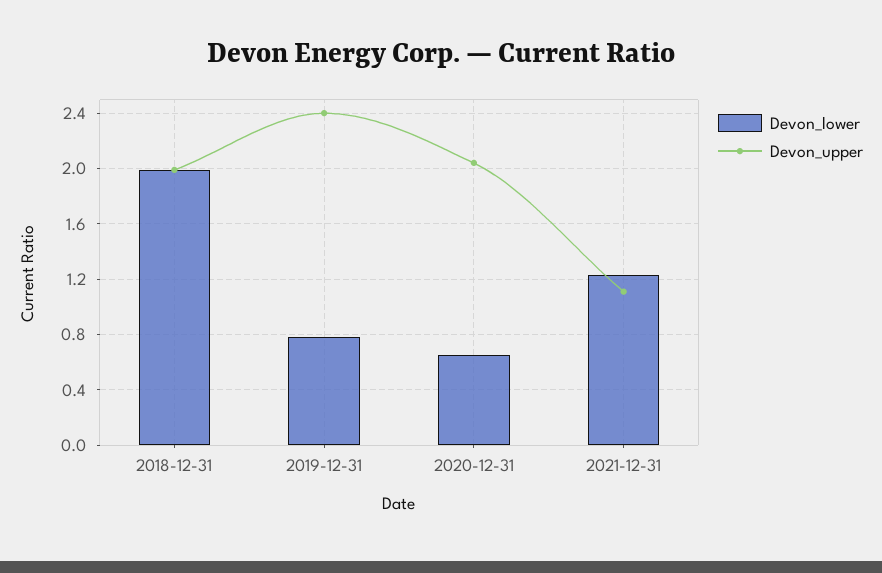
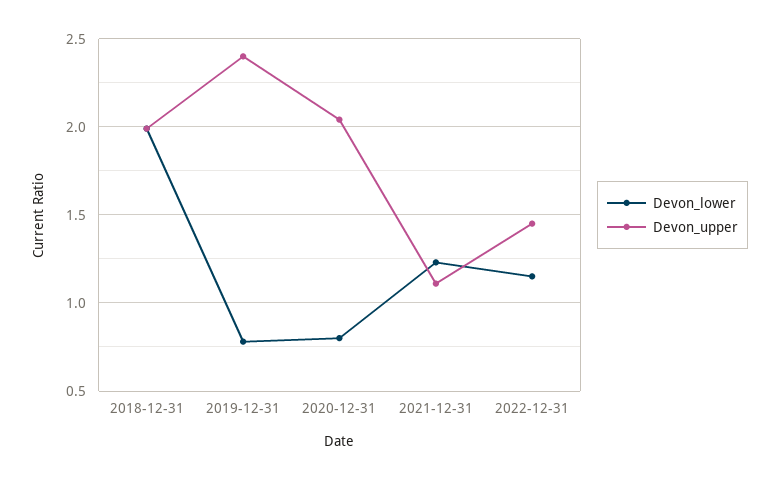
Devon_lower, 2020-12-31: 0.65 -> 0.8
Devon_lower, 2022-12-31: none -> 1.15
Devon_upper, 2022-12-31: none -> 1.45

